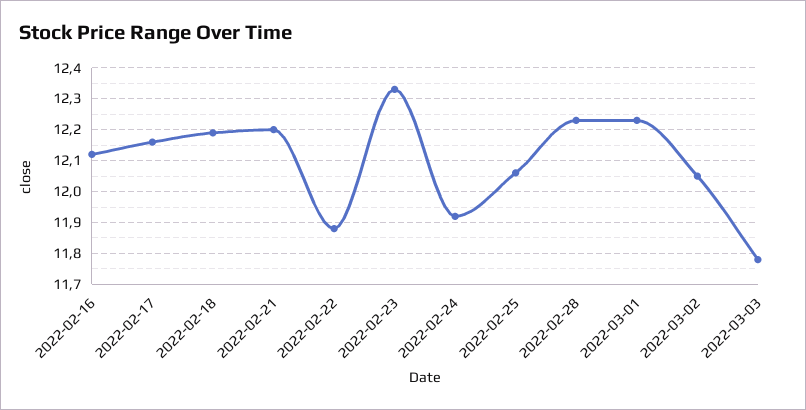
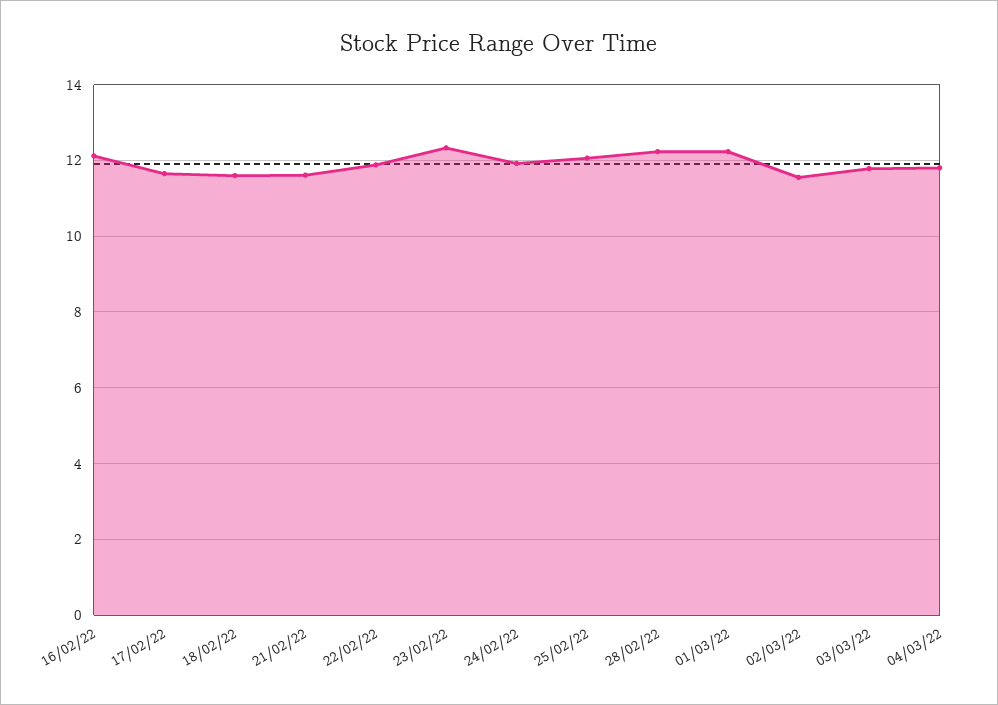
2022-02-17: 12.15 -> 11.6
2022-02-18: 12.2 -> 11.6
2022-02-21: 12.2 -> 11.6
2022-03-02: 12.05 -> 11.6
04/03/22: none -> 11.8

